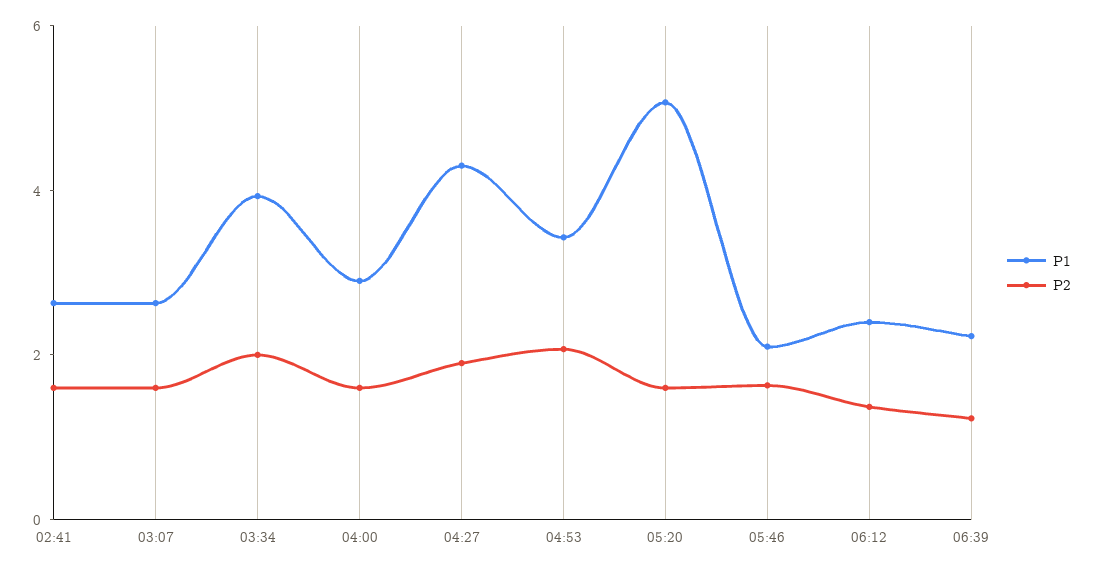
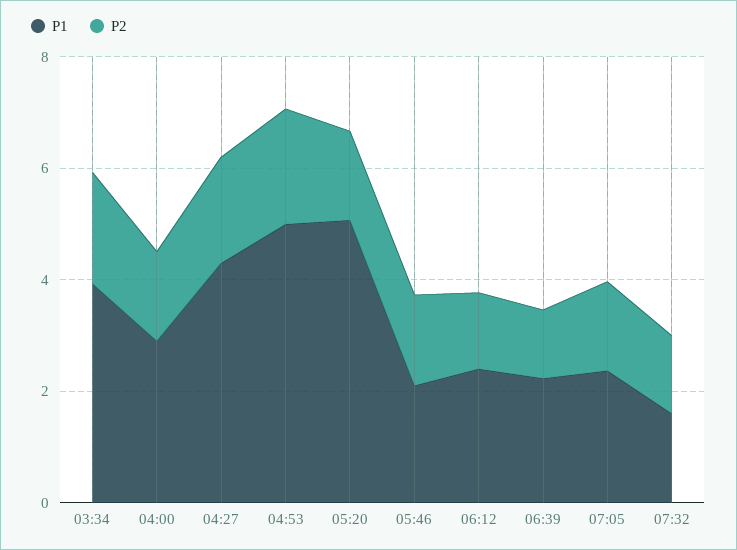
P1, 02:41: 2.5 -> none
P2, 02:41: 1.5 -> none
P1, 03:07: 2.5 -> none
P2, 03:07: 1.5 -> none
P1, 04:53: 3.5 -> 5
P1, 07:05: none -> 2.5
P2, 07:05: none -> 1.5
P1, 07:32: none -> 1.5
P2, 07:32: none -> 1.5

